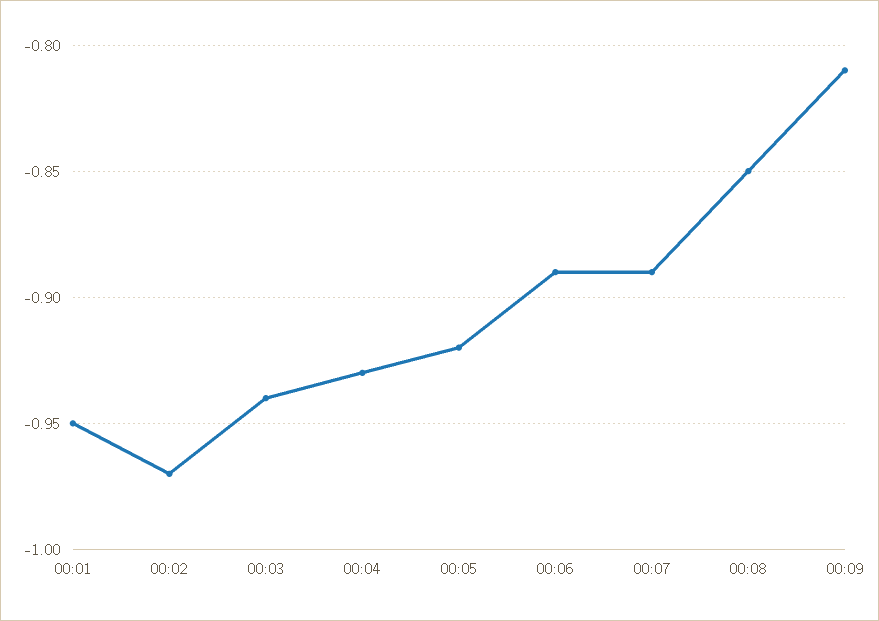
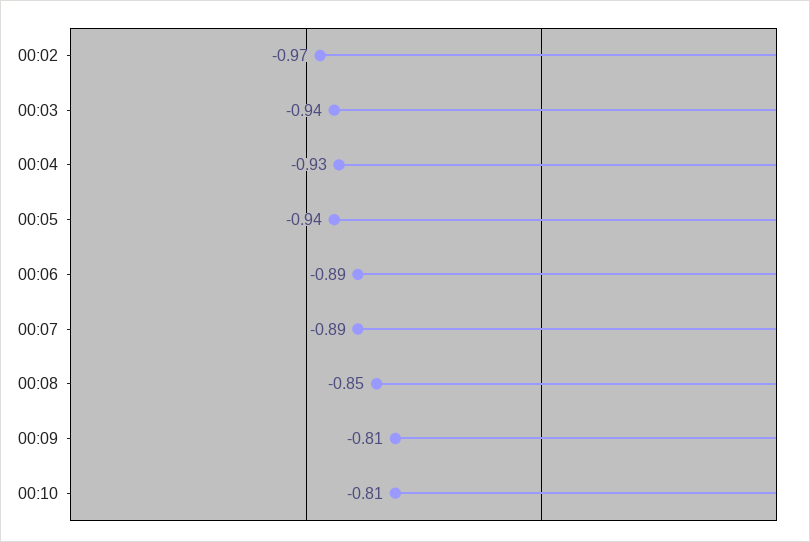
00:01: -0.95 -> none
00:05: -0.92 -> -0.94
00:10: none -> -0.81

